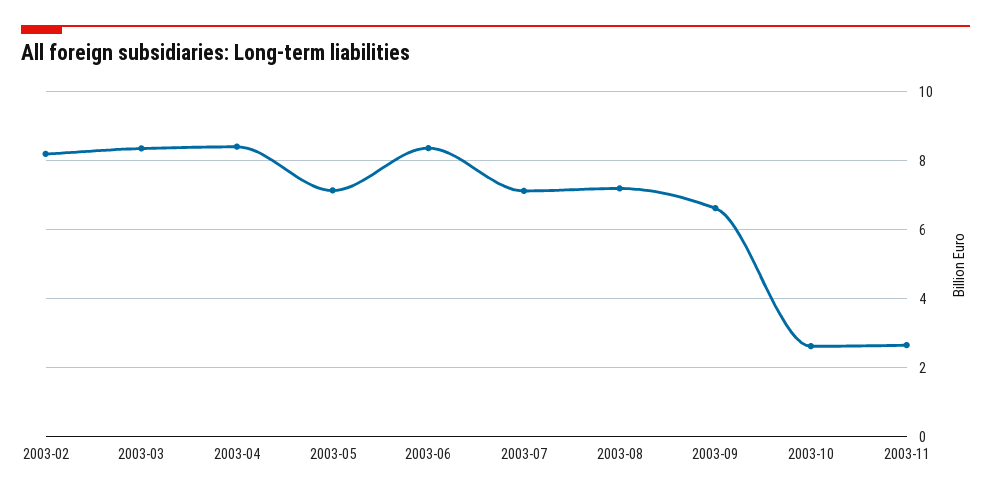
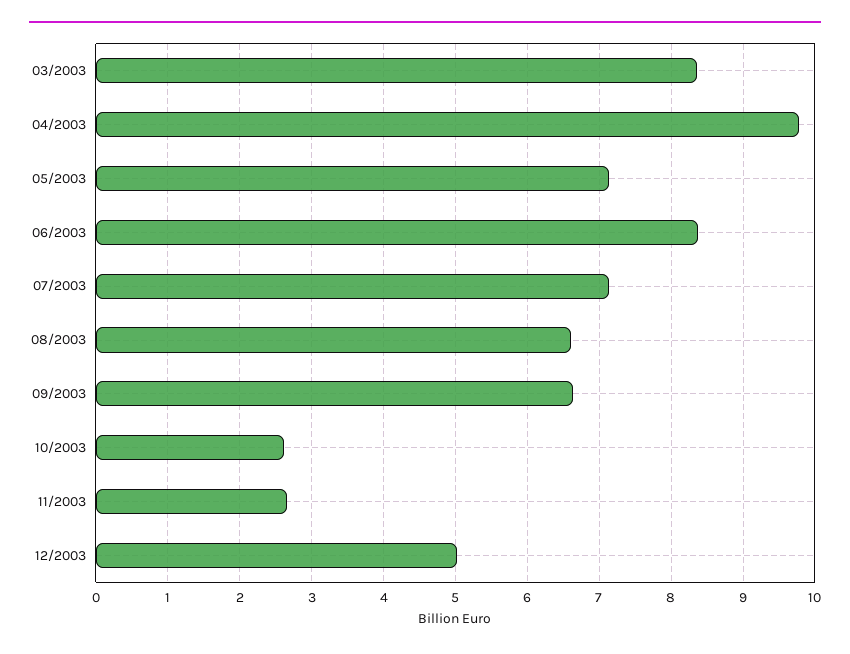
2003-02: 8.2 -> none
2003-04: 8.4 -> 9.8
2003-08: 7.2 -> 6.6
12/2003: none -> 5

